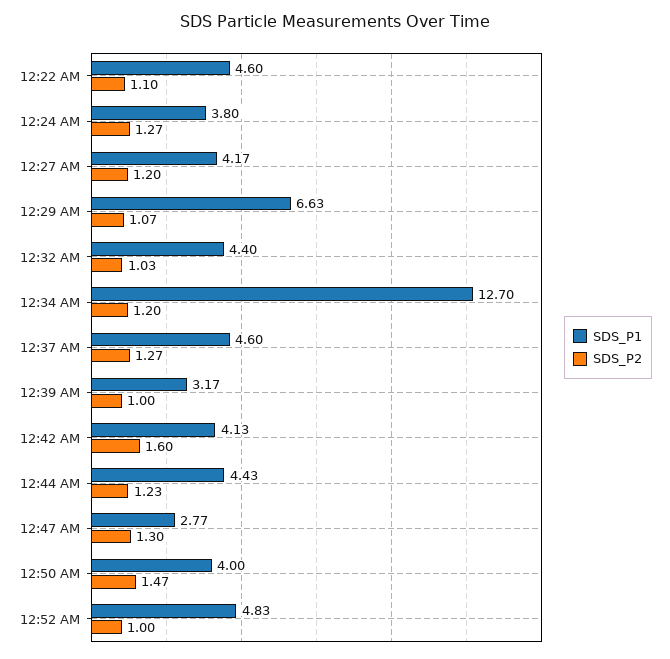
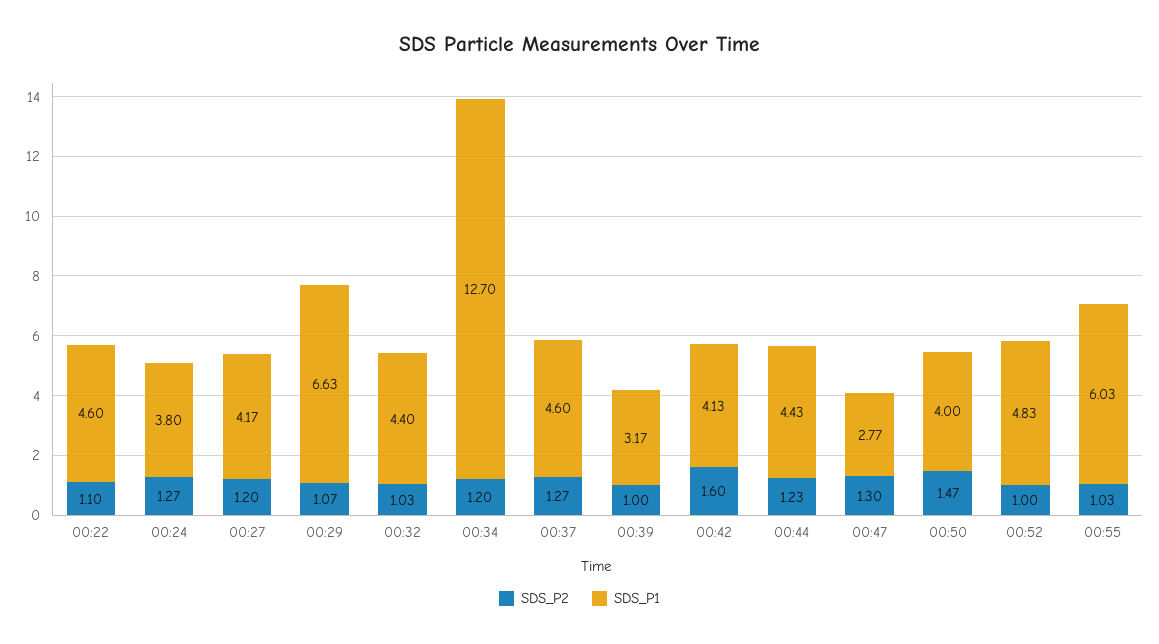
SDS_P2, 00:55: none -> 1.03
SDS_P1, 00:55: none -> 6.03

